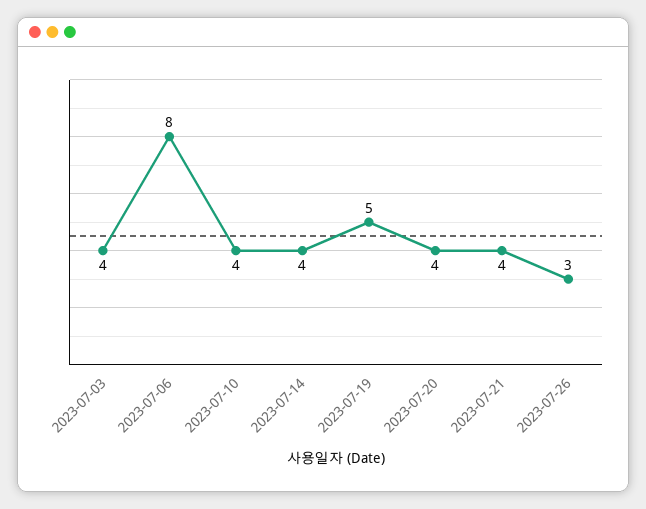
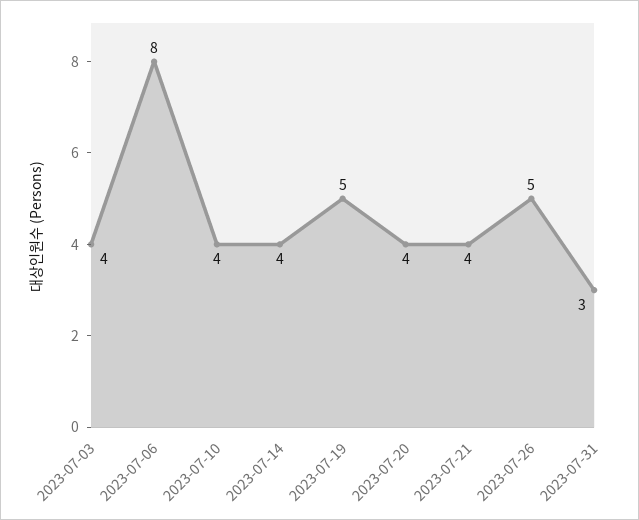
2023-07-26: 3 -> 5
2023-07-31: none -> 3

